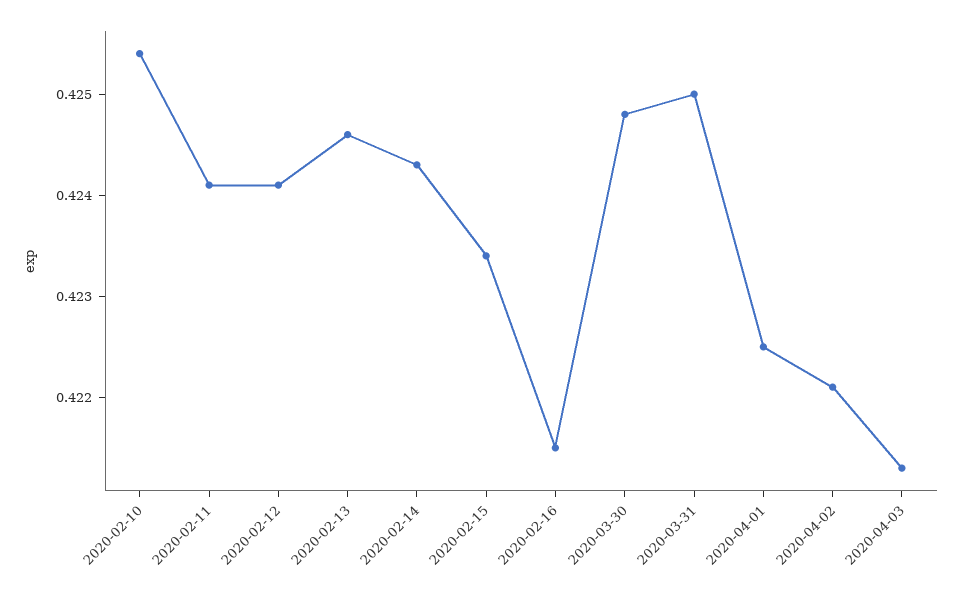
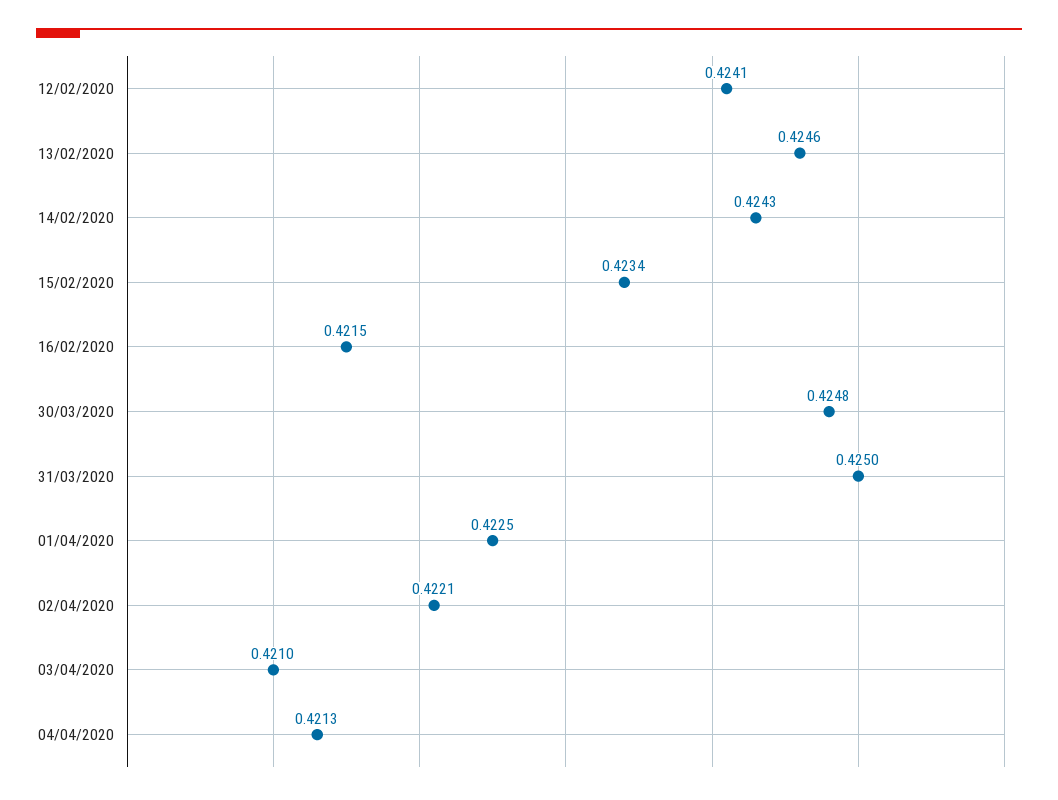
2020-02-10: 0.4254 -> none
2020-02-11: 0.4241 -> none
2020-04-03: 0.4213 -> 0.421
04/04/2020: none -> 0.4213

